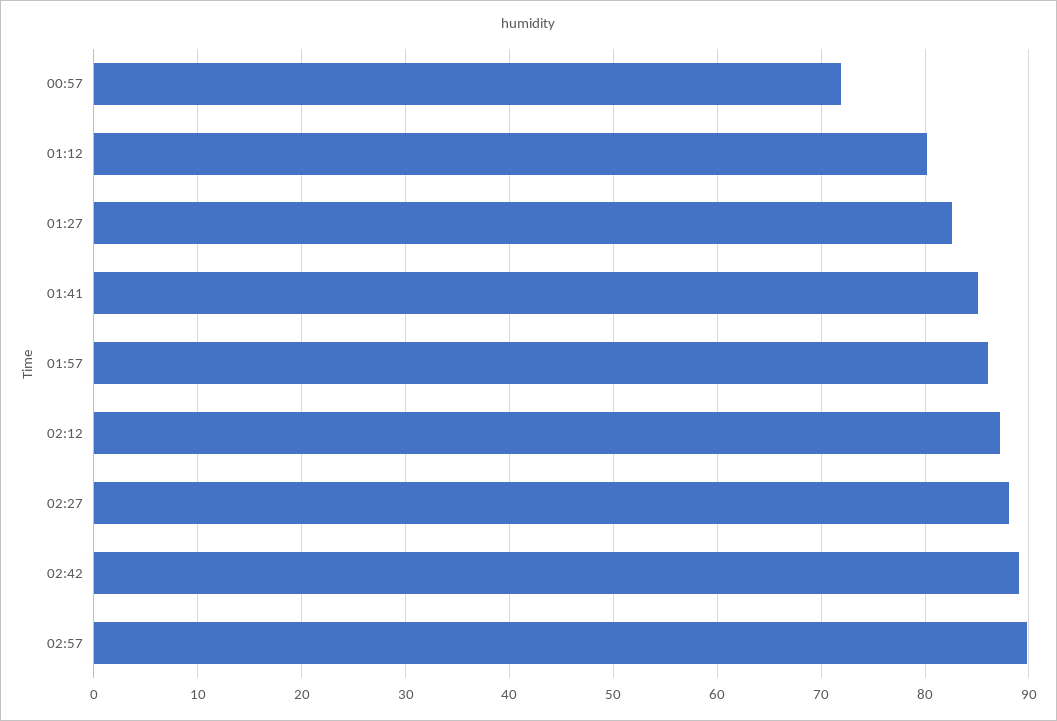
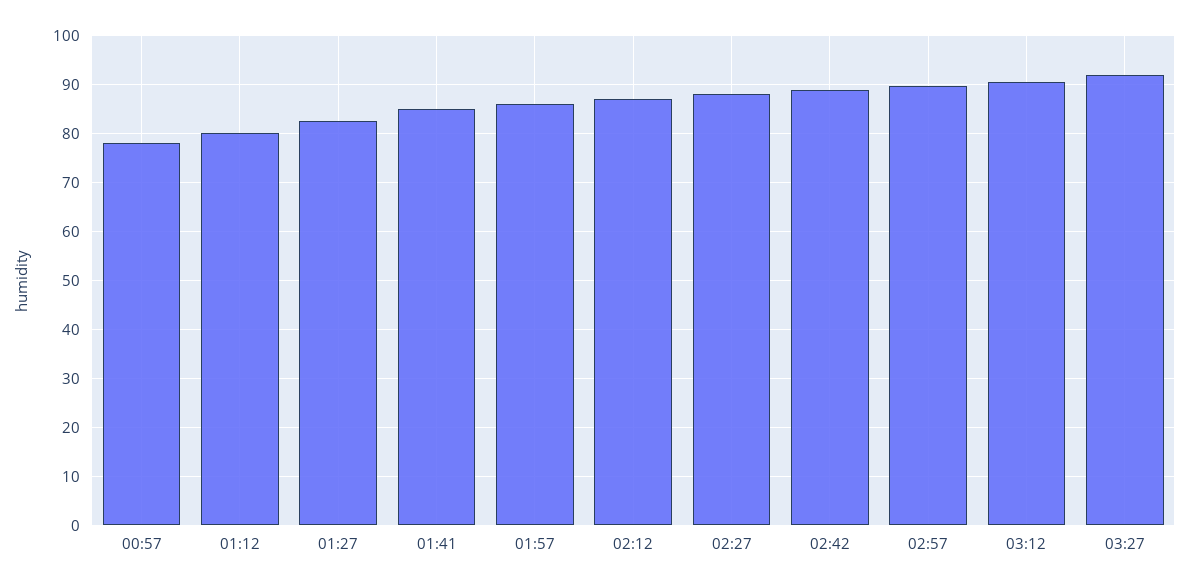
00:57: 72 -> 78
03:12: none -> 90
03:27: none -> 92

